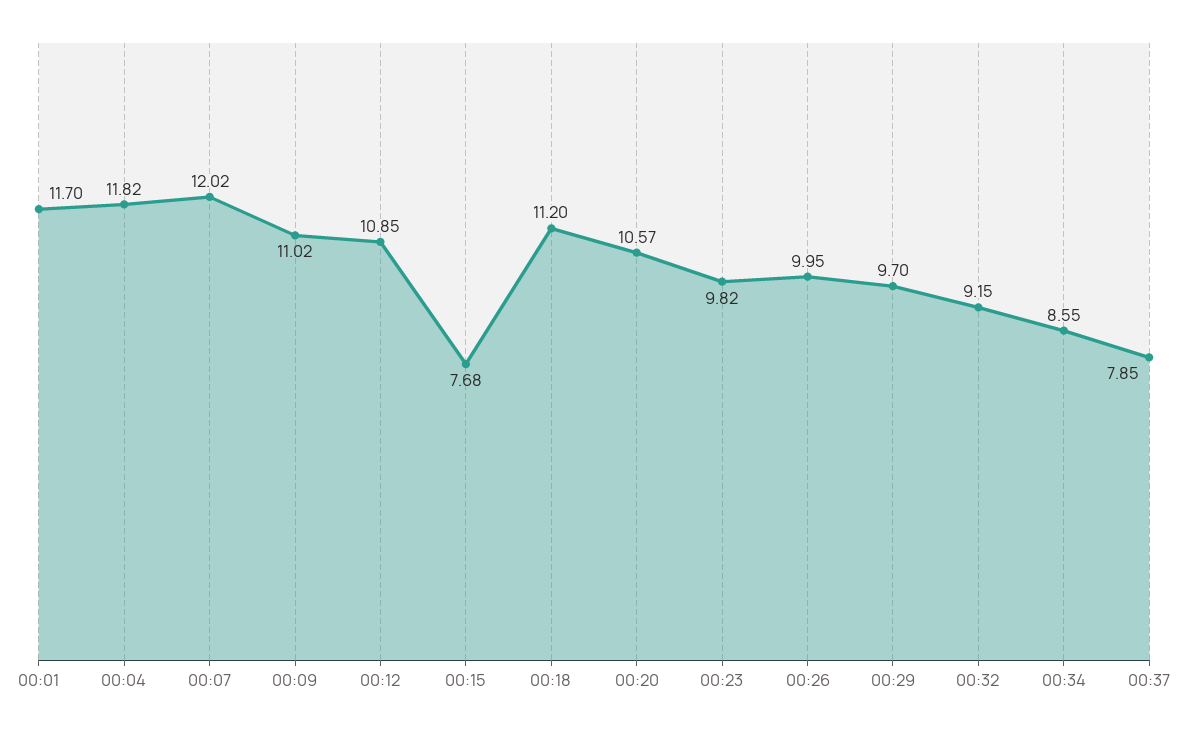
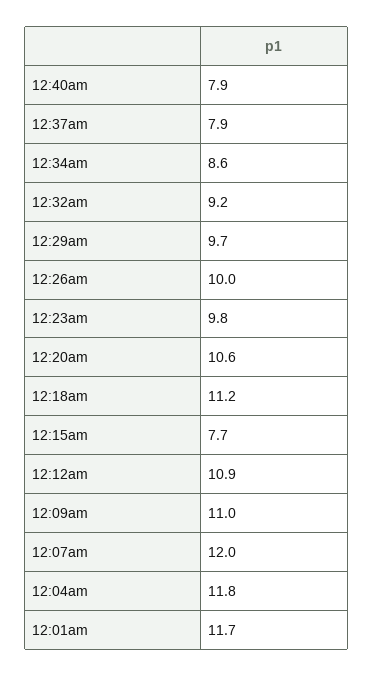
12:40am: none -> 7.9

